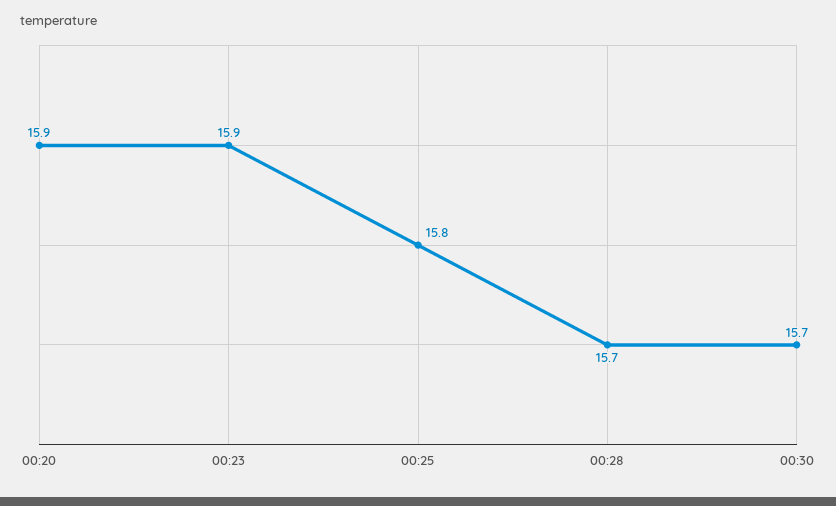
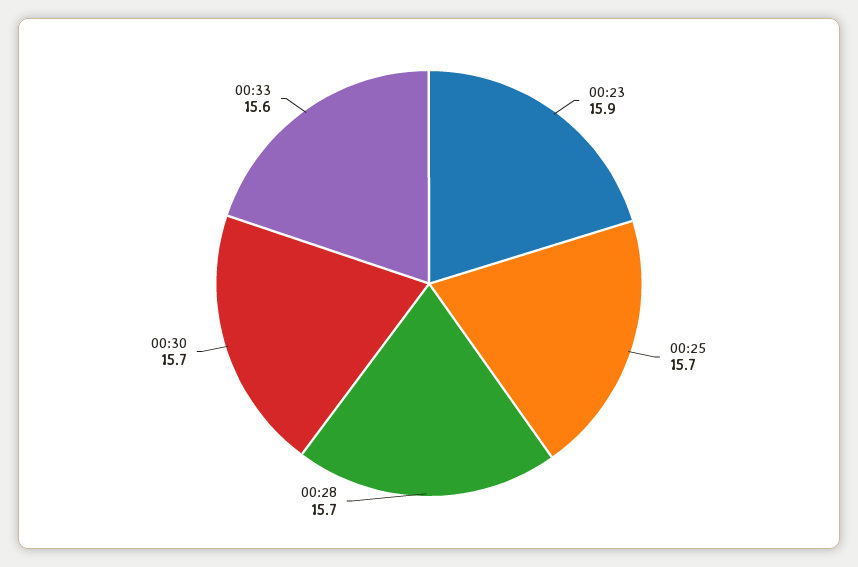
00:20: 15.9 -> none
00:25: 15.8 -> 15.7
00:33: none -> 15.6

